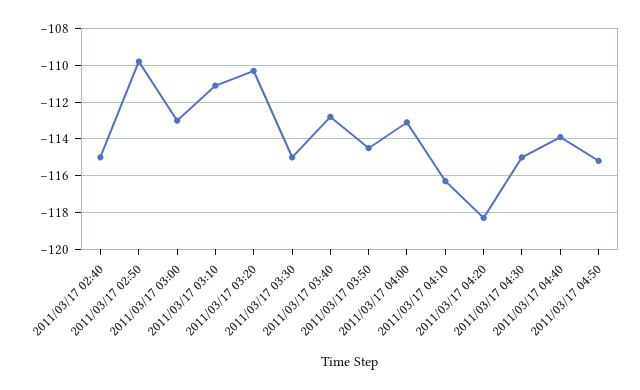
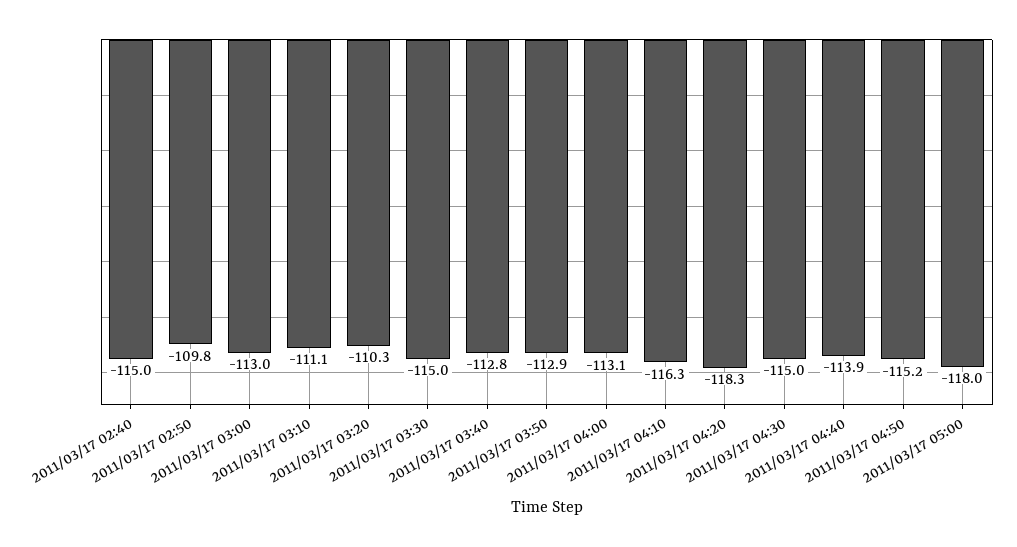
2011/03/17 03:50: -114.5 -> -112.9
2011/03/17 05:00: none -> -118

